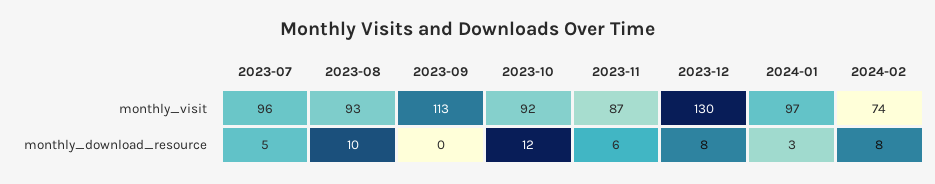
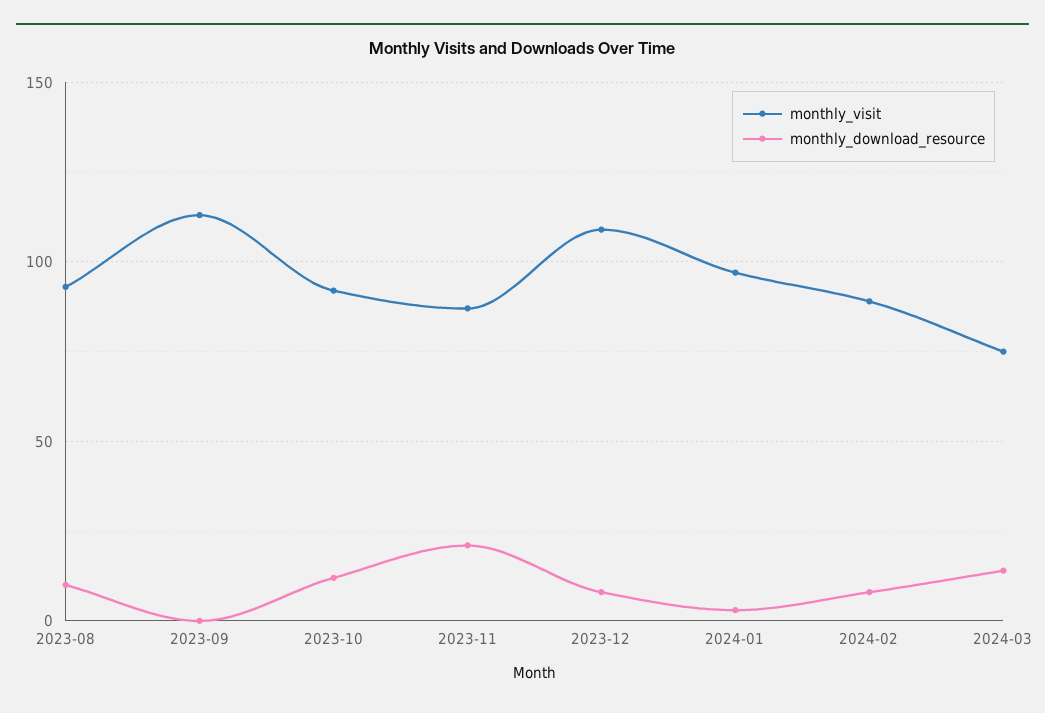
monthly_visit, 2023-07: 96 -> none
monthly_visit, 2023-12: 130 -> 110
monthly_visit, 2024-02: 74 -> 90
monthly_download_resource, 2023-07: 5 -> none
monthly_download_resource, 2023-11: 6 -> 20
monthly_visit, 2024-03: none -> 75
monthly_download_resource, 2024-03: none -> 15

